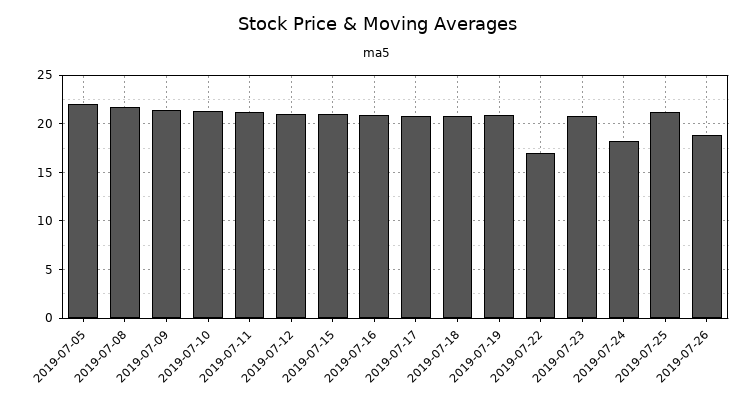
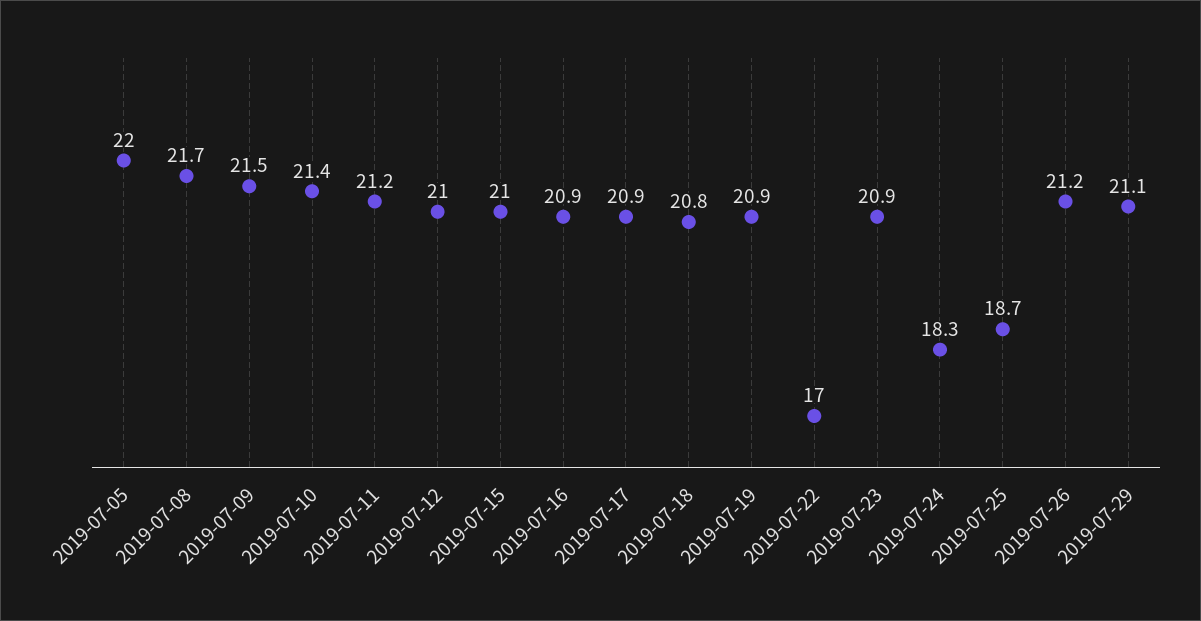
2019-07-25: 21 -> 18.7
2019-07-26: 19 -> 21.2
2019-07-29: none -> 21.1

